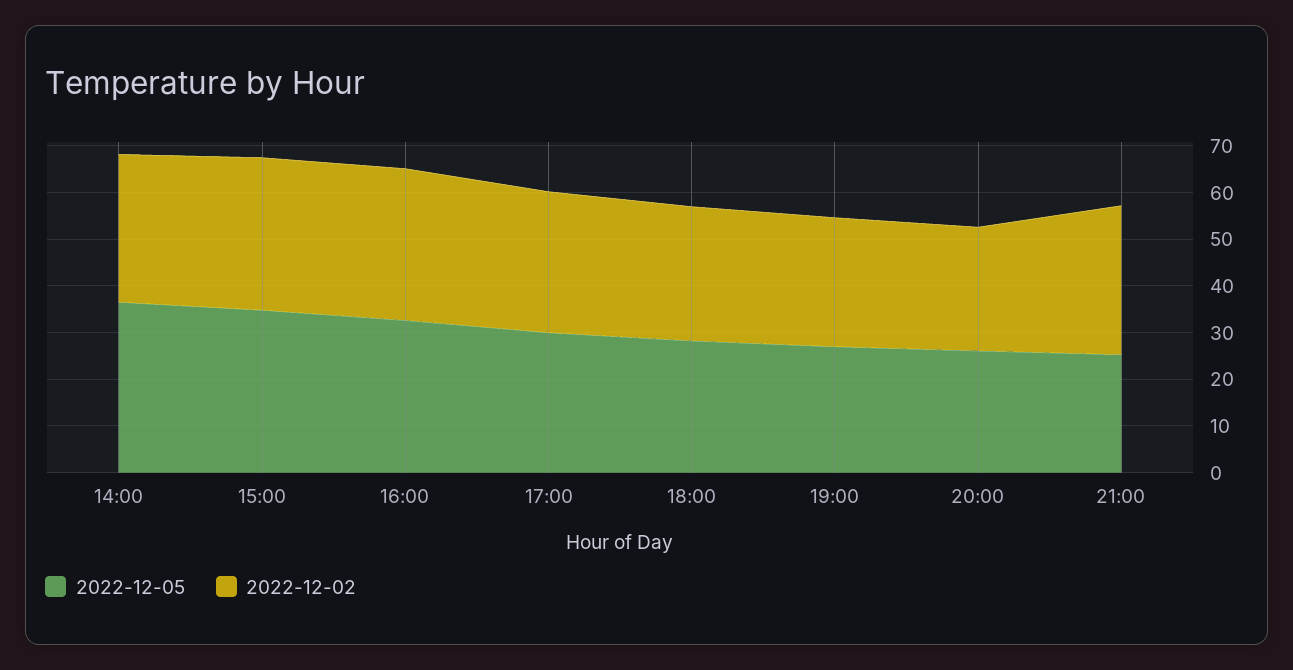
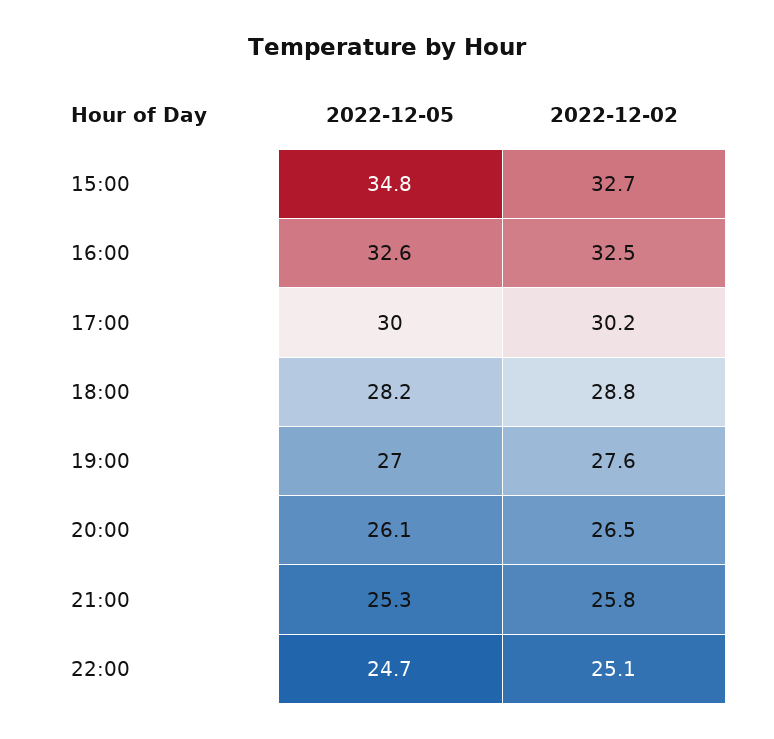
2022-12-05, 14:00: 36 -> none
2022-12-02, 14:00: 32 -> none
2022-12-02, 21:00: 32 -> 25.8
2022-12-05, 22:00: none -> 24.7
2022-12-02, 22:00: none -> 25.1

